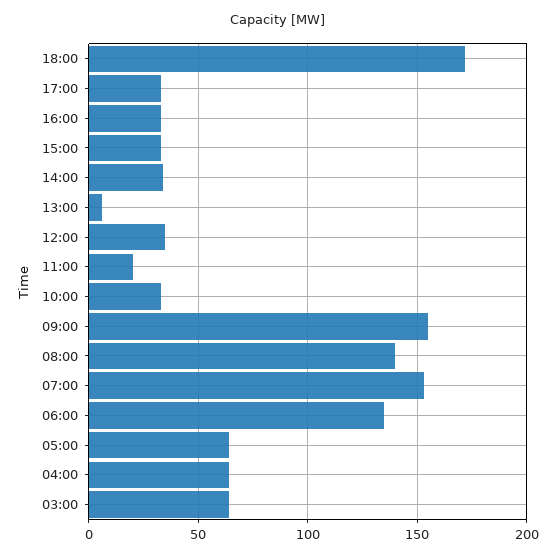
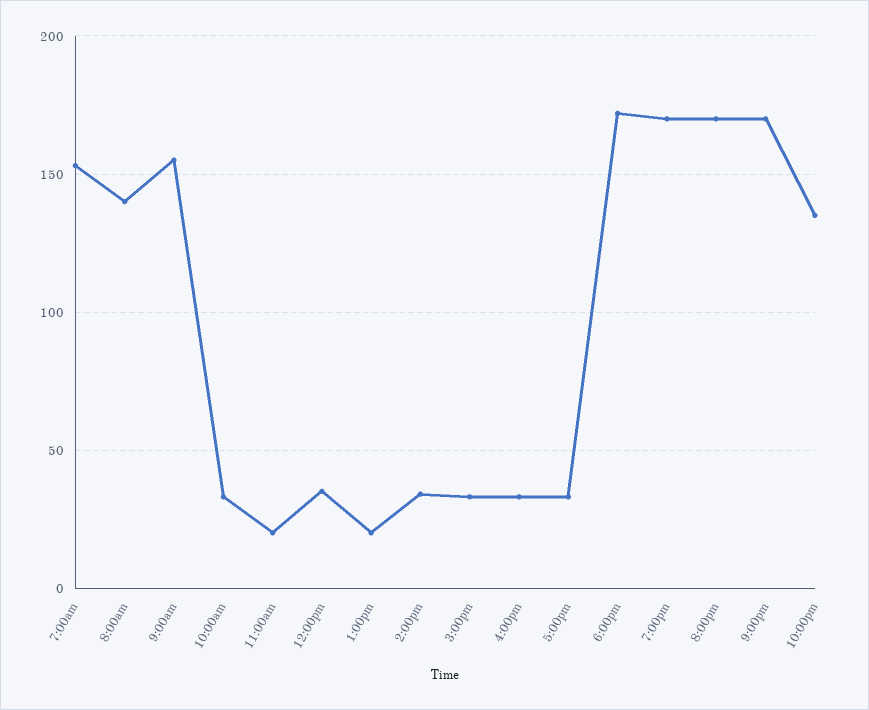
13:00: 5 -> 20
06:00: 135 -> none
05:00: 65 -> none
04:00: 65 -> none
03:00: 65 -> none
7:00pm: none -> 170
8:00pm: none -> 170
9:00pm: none -> 170
10:00pm: none -> 135

